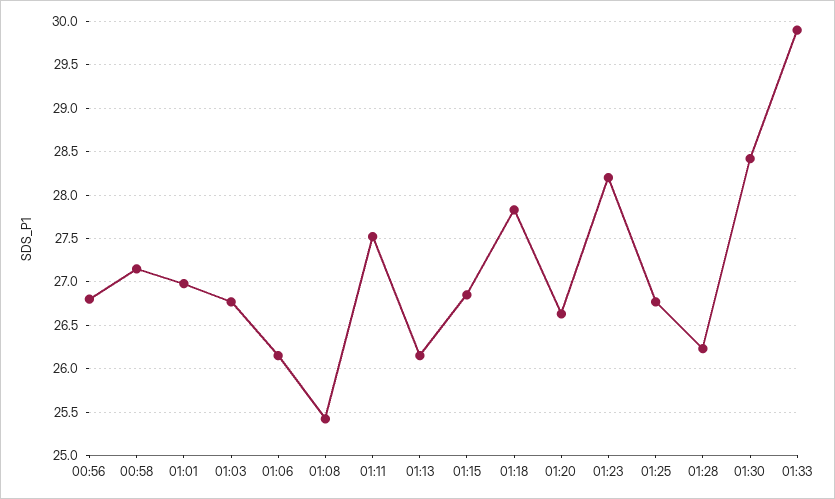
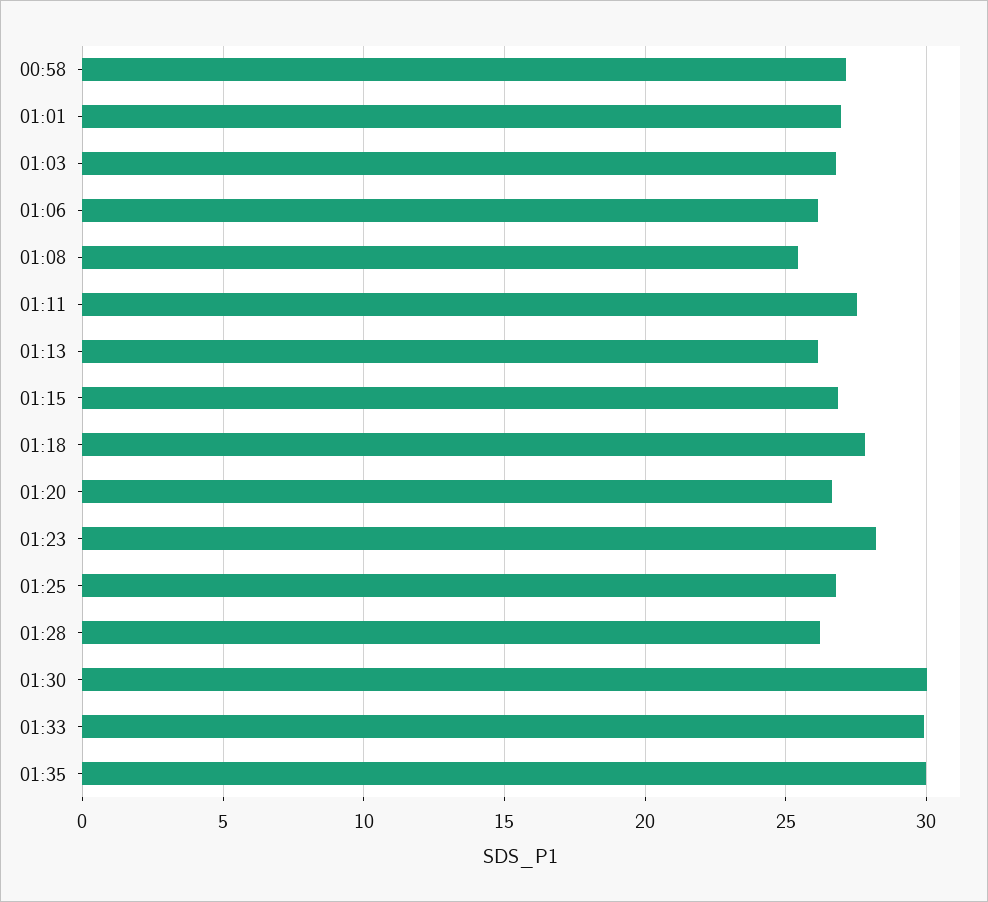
00:56: 26.8 -> none
01:30: 28.4 -> 30
01:35: none -> 30

